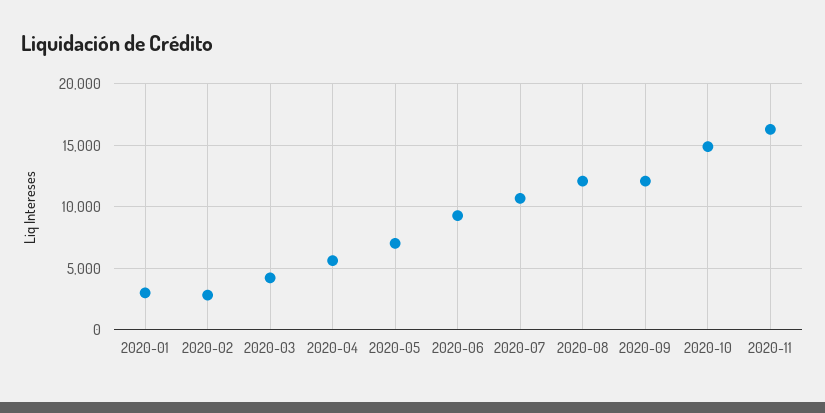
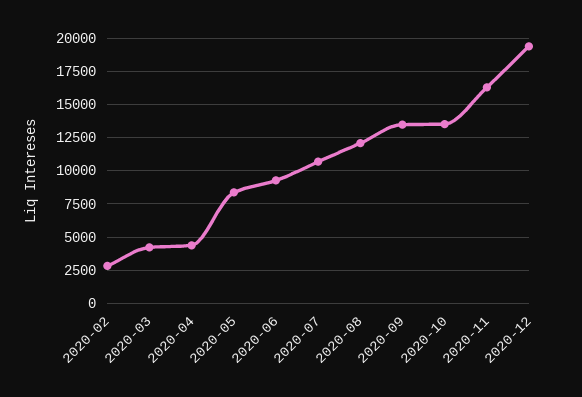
2020-01: 3000 -> none
2020-04: 5500 -> 4500
2020-05: 7000 -> 8500
2020-09: 12000 -> 13500
2020-10: 15000 -> 13500
2020-12: none -> 19500

